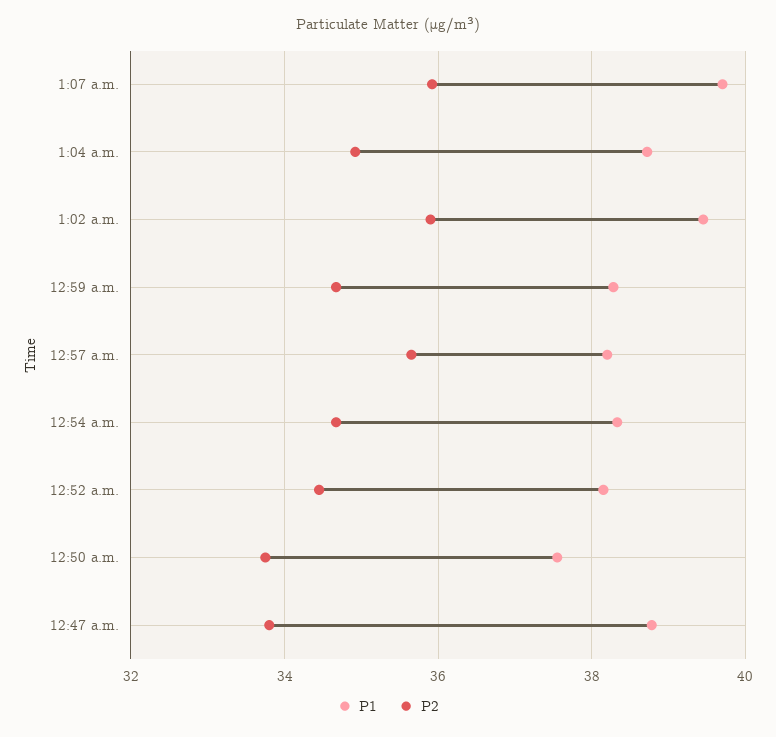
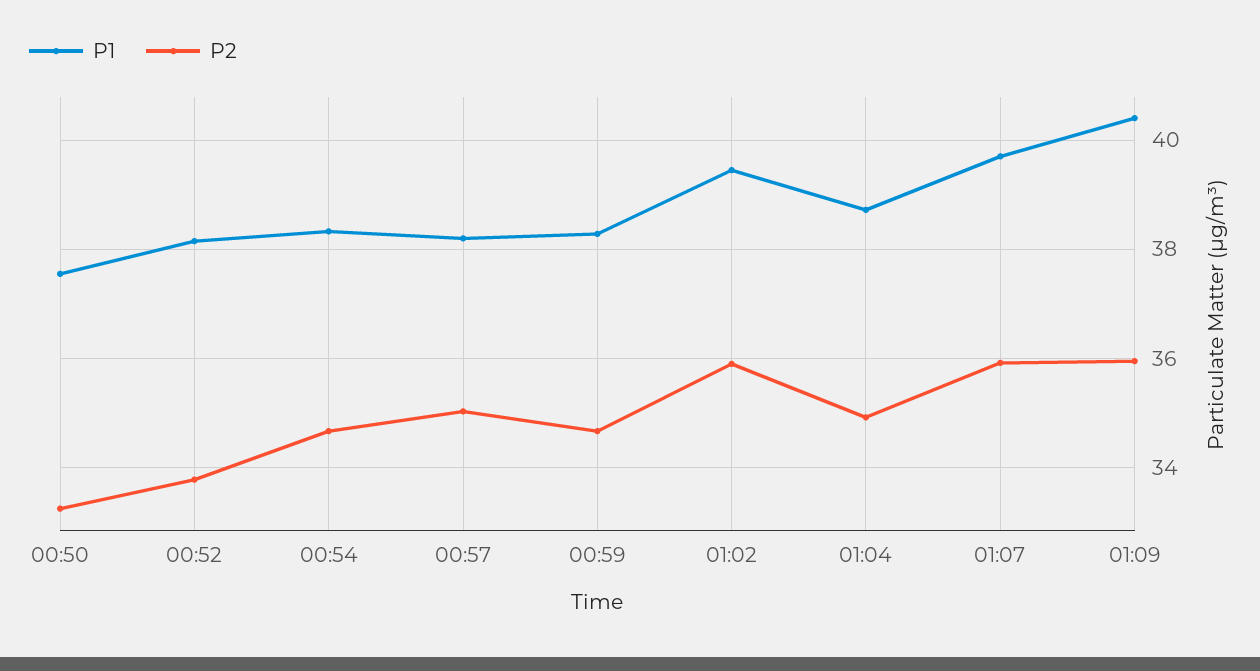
P2, 12:57 a.m.: 35.6 -> 35
P2, 12:52 a.m.: 34.4 -> 33.8
P2, 12:50 a.m.: 33.8 -> 33.2
P1, 12:47 a.m.: 38.8 -> none
P2, 12:47 a.m.: 33.8 -> none
P1, 01:09: none -> 40.4
P2, 01:09: none -> 36

